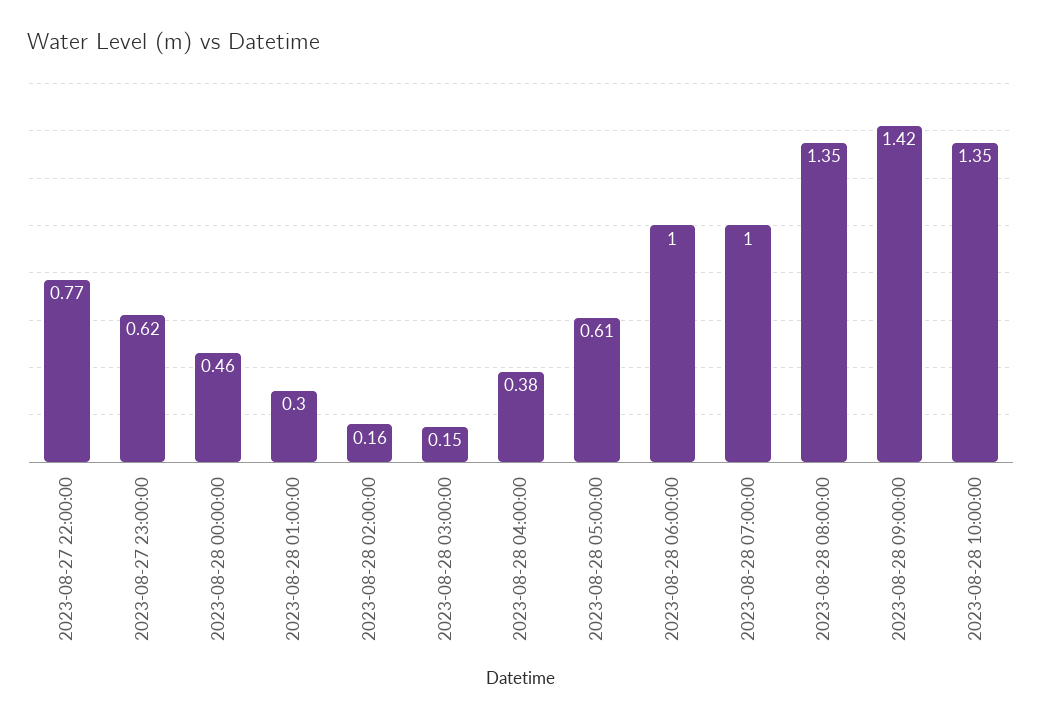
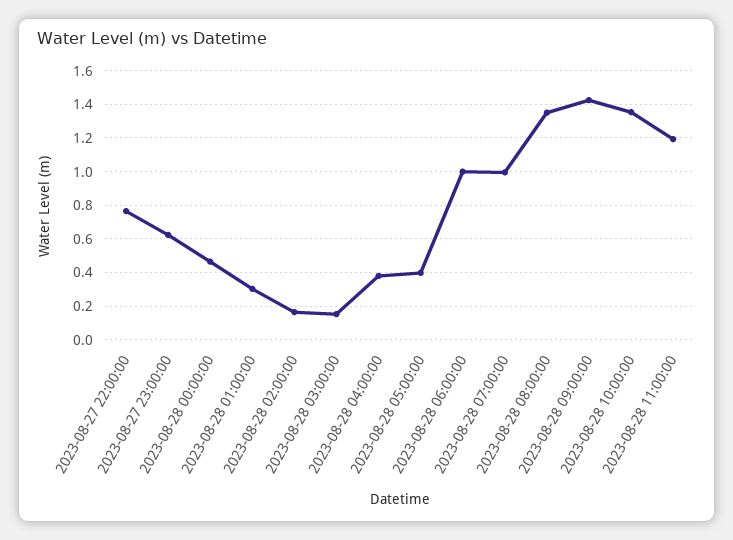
2023-08-28 05:00:00: 0.61 -> 0.4
2023-08-28 11:00:00: none -> 1.2

